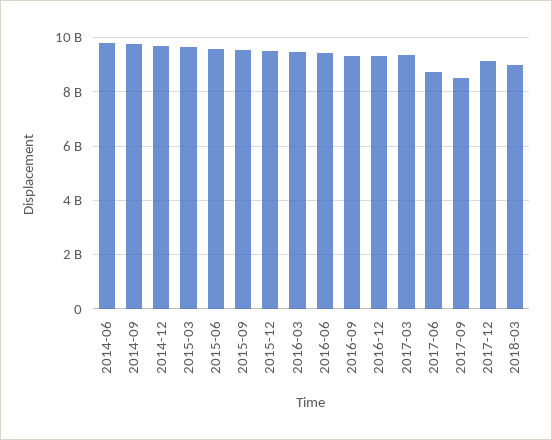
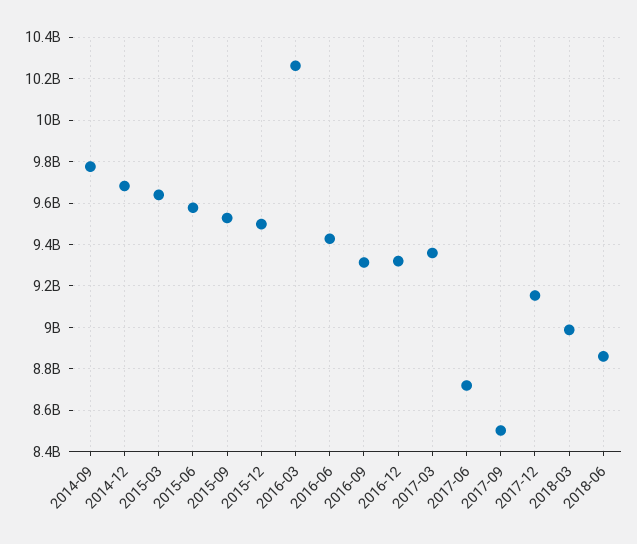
2014-06: 9750000000 -> none
2016-03: 9500000000 -> 10250000000
2018-06: none -> 8850000000

